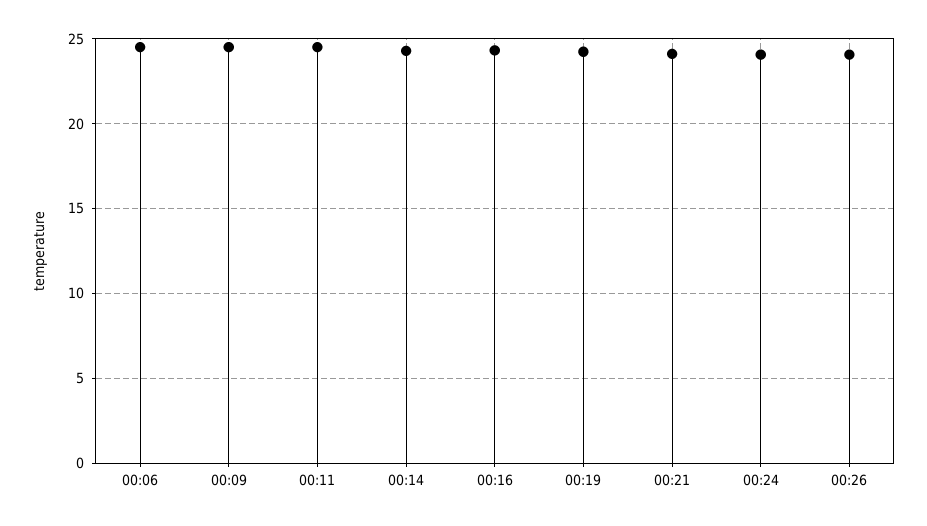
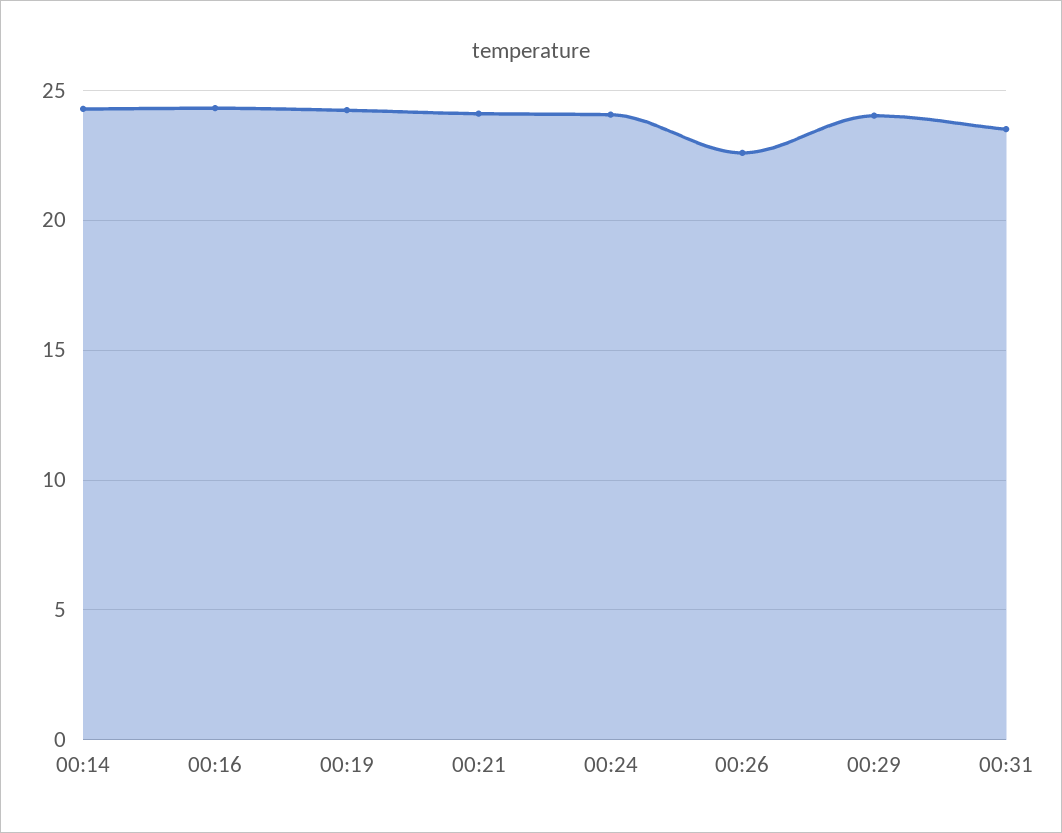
00:06: 24.5 -> none
00:09: 24.5 -> none
00:11: 24.5 -> none
00:26: 24 -> 22.5
00:29: none -> 24
00:31: none -> 23.5

